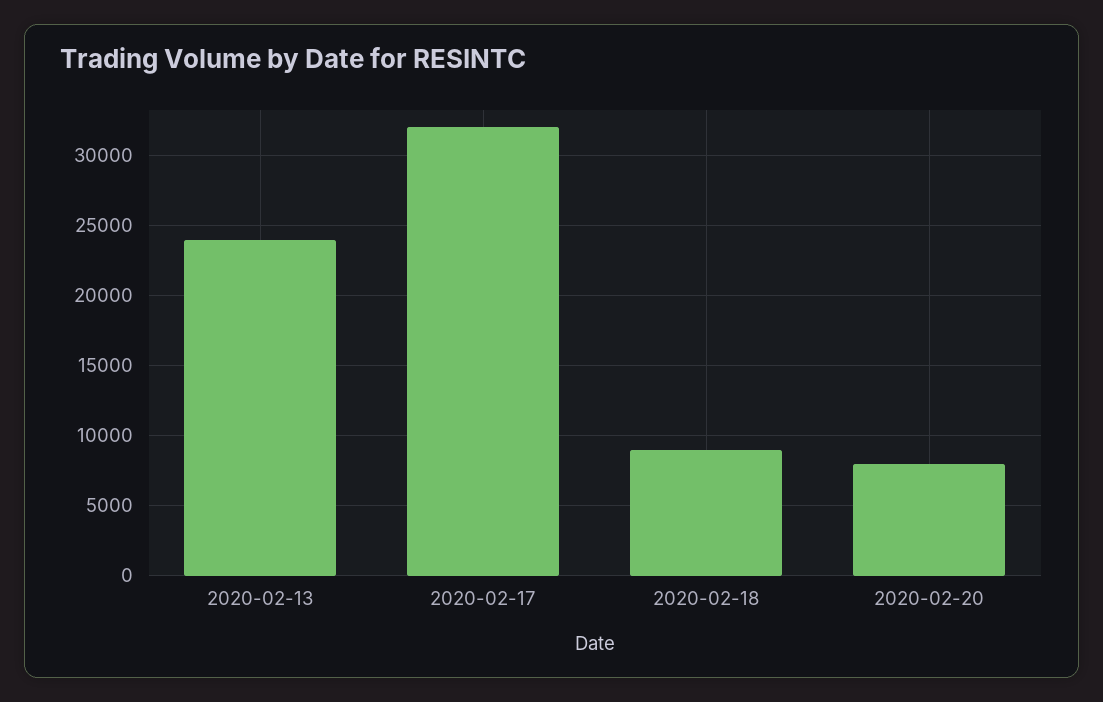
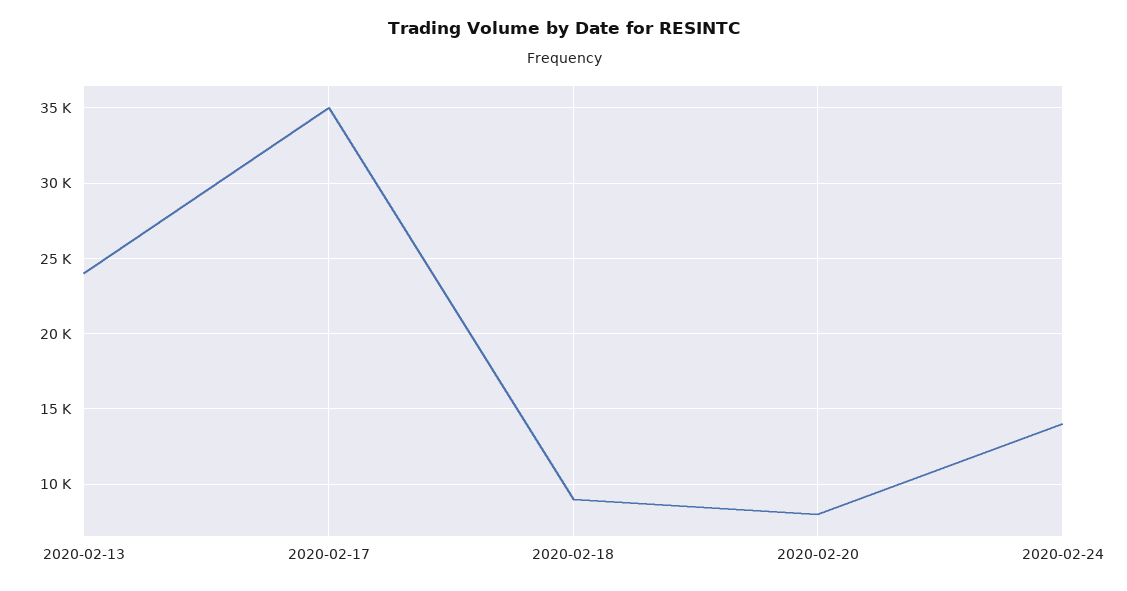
2020-02-17: 32000 -> 35000
2020-02-24: none -> 14000

